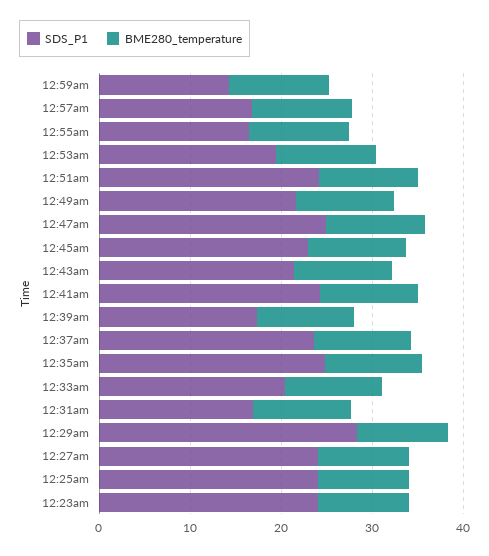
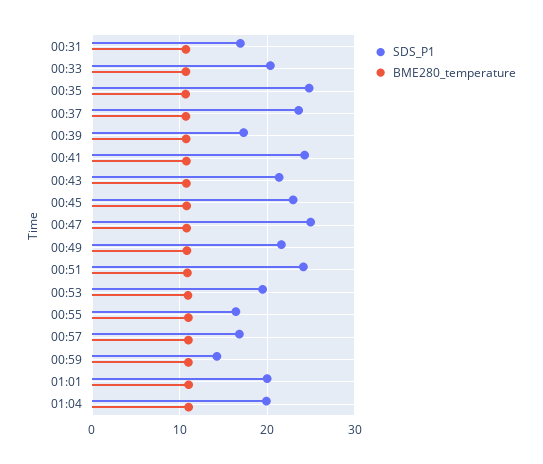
SDS_P1, 12:29am: 28 -> none
BME280_temperature, 12:29am: 10 -> none
SDS_P1, 12:27am: 24 -> none
BME280_temperature, 12:27am: 10 -> none
SDS_P1, 12:25am: 24 -> none
BME280_temperature, 12:25am: 10 -> none
SDS_P1, 12:23am: 24 -> none
BME280_temperature, 12:23am: 10 -> none
SDS_P1, 01:01: none -> 20
BME280_temperature, 01:01: none -> 11
SDS_P1, 01:04: none -> 20
BME280_temperature, 01:04: none -> 11

